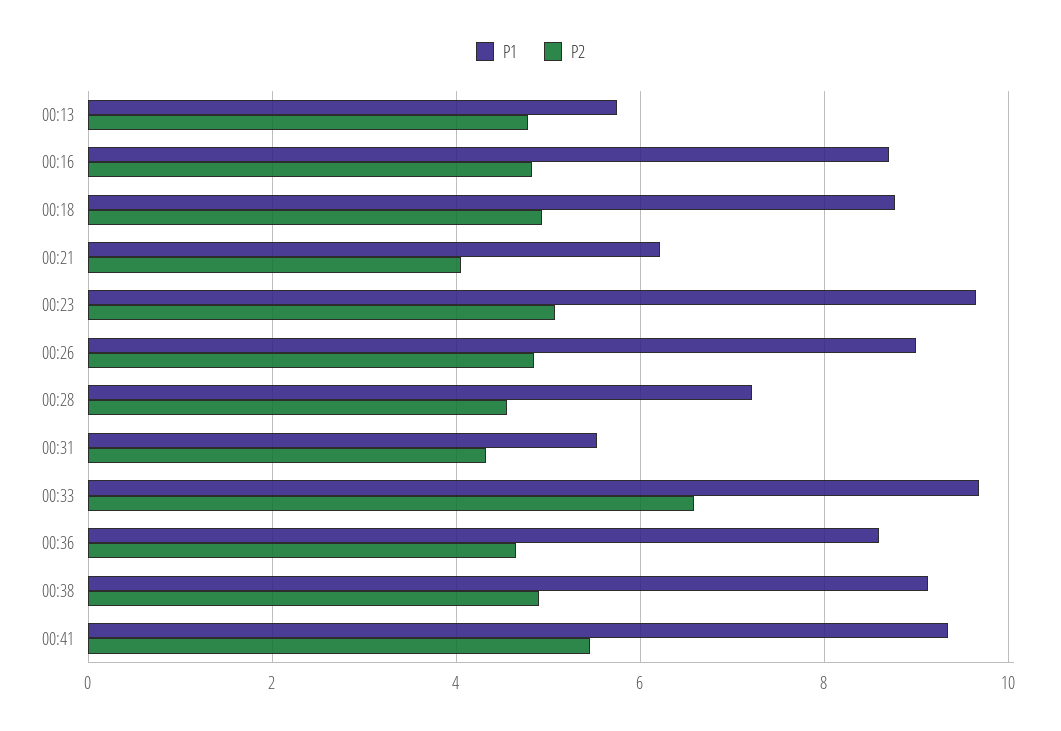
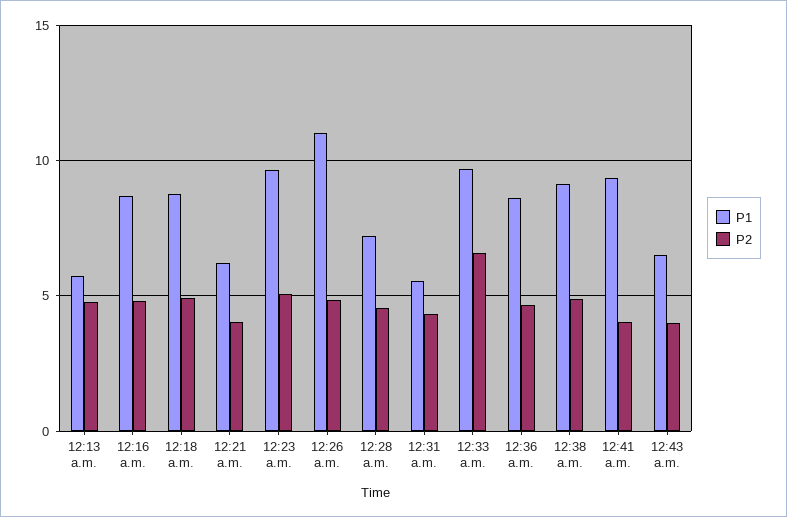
P1, 00:26: 9 -> 11
P2, 00:41: 5.4 -> 4
P1, 12:43 a.m.: none -> 6.5
P2, 12:43 a.m.: none -> 4

